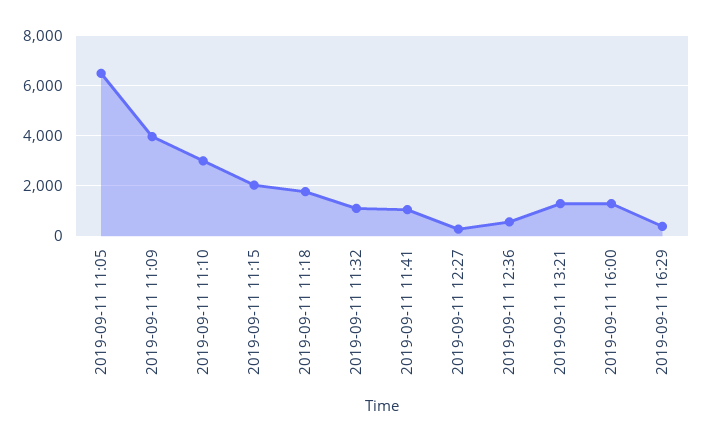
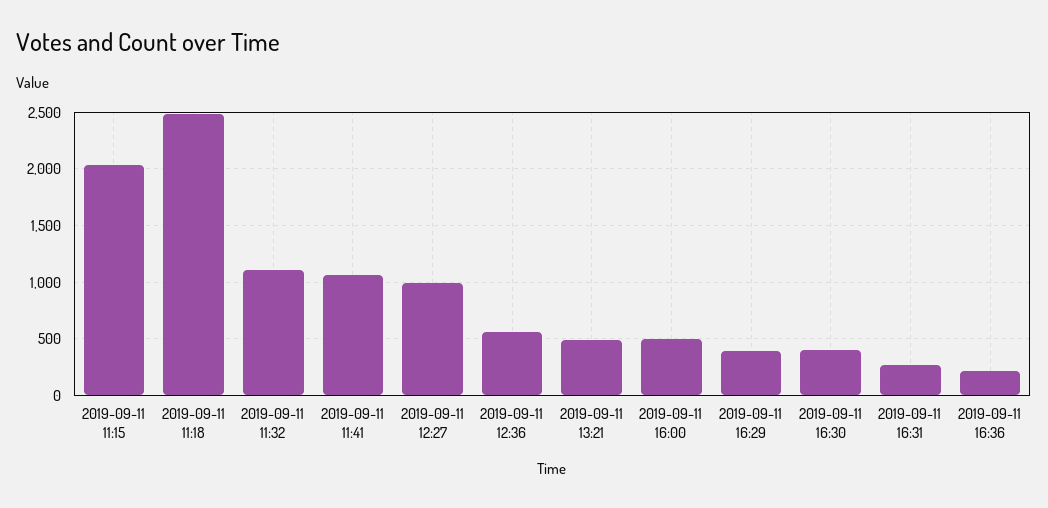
2019-09-11 11:05: 6500 -> none
2019-09-11 11:09: 4000 -> none
2019-09-11 11:10: 3000 -> none
2019-09-11 11:18: 1750 -> 2500
2019-09-11 12:27: 250 -> 1000
2019-09-11 13:21: 1250 -> 500
2019-09-11 16:00: 1250 -> 500
2019-09-11 16:30: none -> 400
2019-09-11 16:31: none -> 300
2019-09-11 16:36: none -> 200

